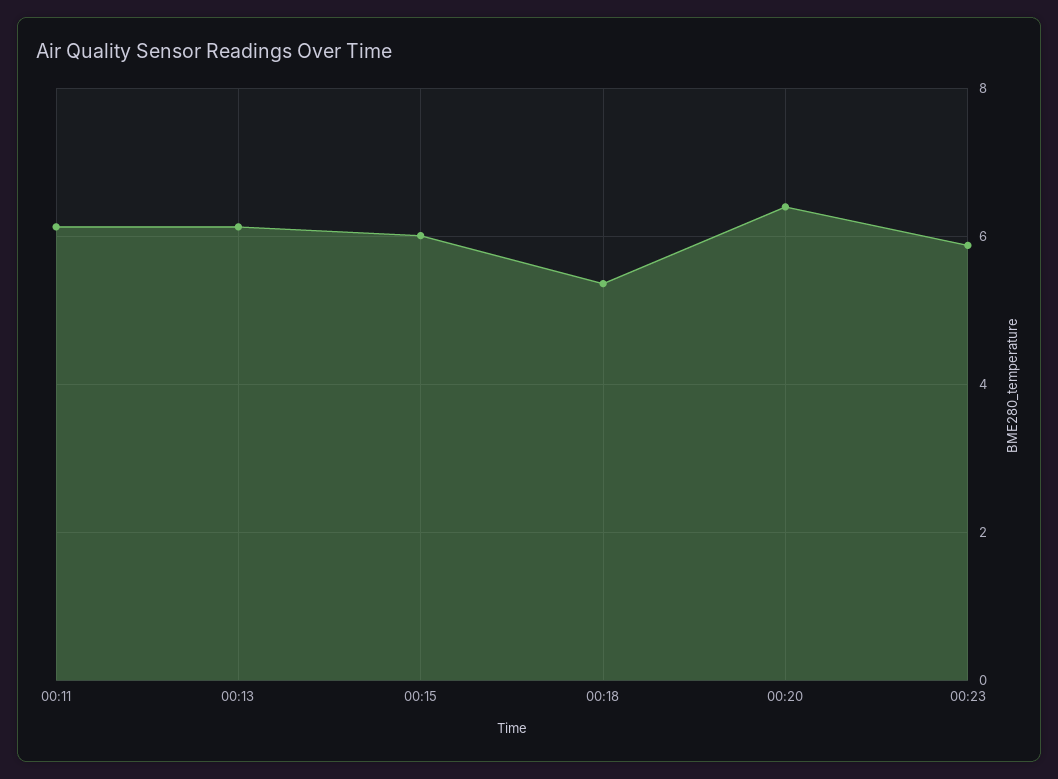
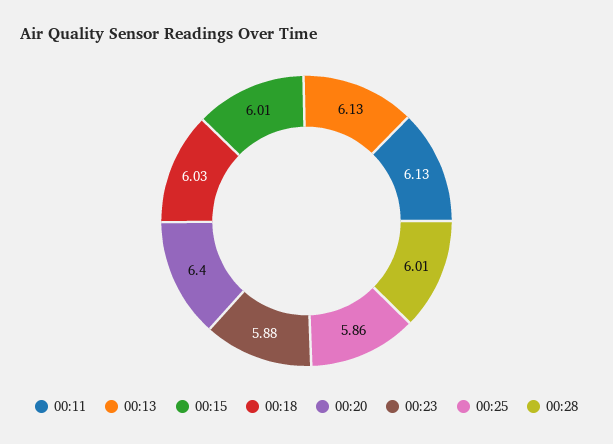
00:18: 5.4 -> 6.03
00:25: none -> 5.86
00:28: none -> 6.01

